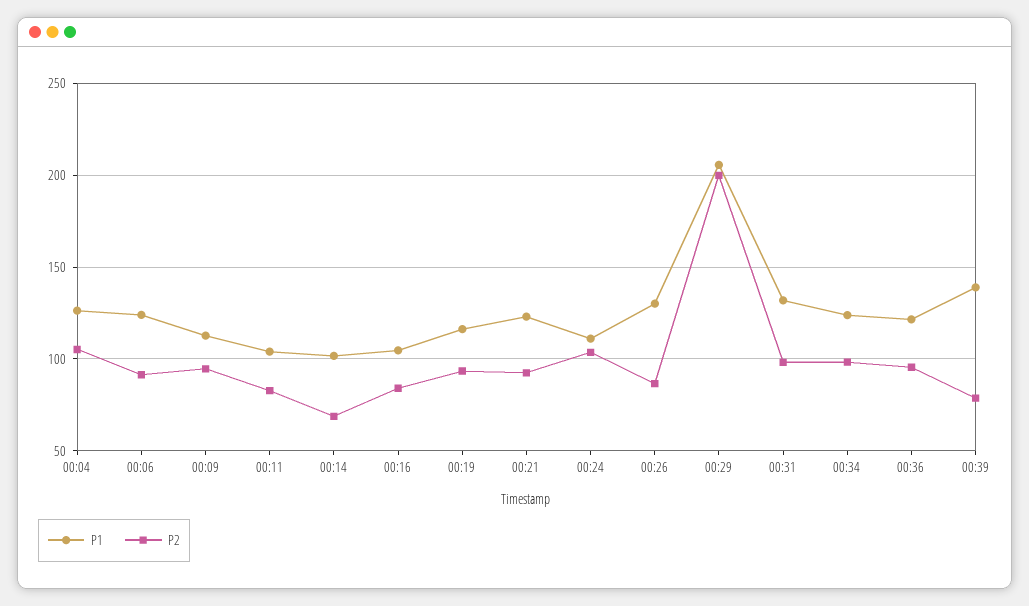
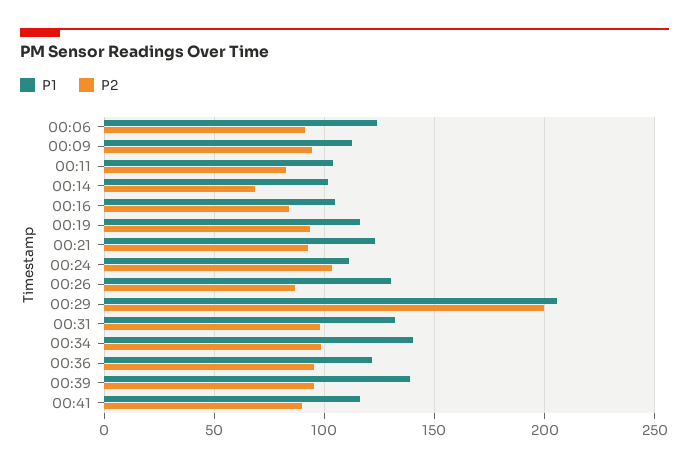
P1, 00:04: 125 -> none
P2, 00:04: 105 -> none
P1, 00:34: 125 -> 140
P2, 00:39: 80 -> 95
P1, 00:41: none -> 115
P2, 00:41: none -> 90

